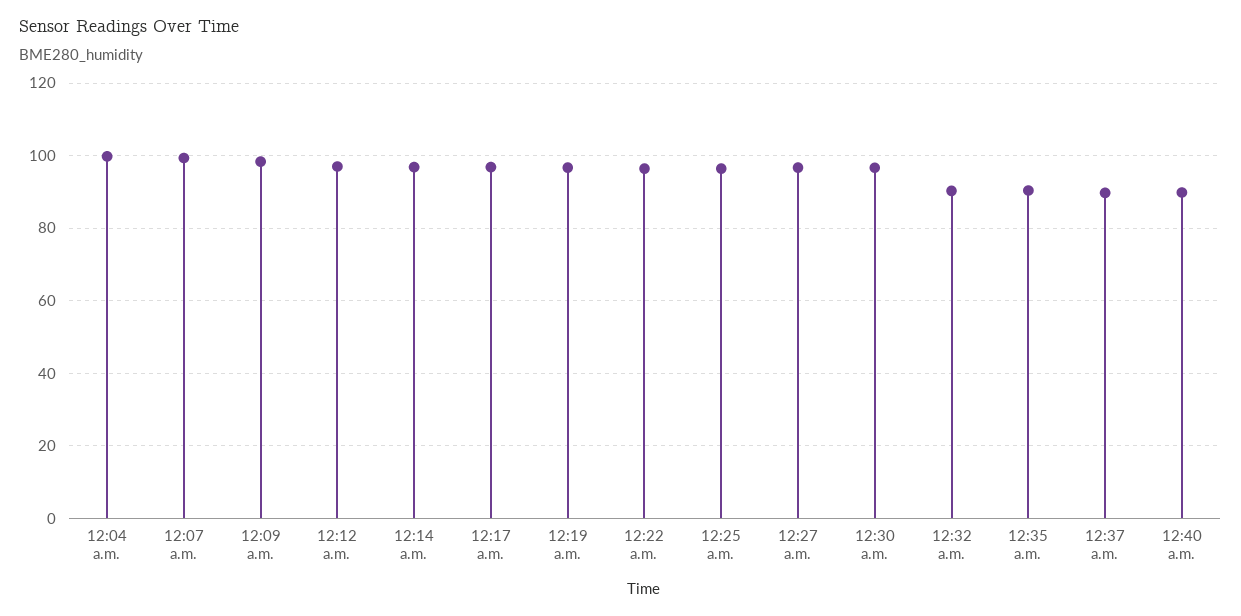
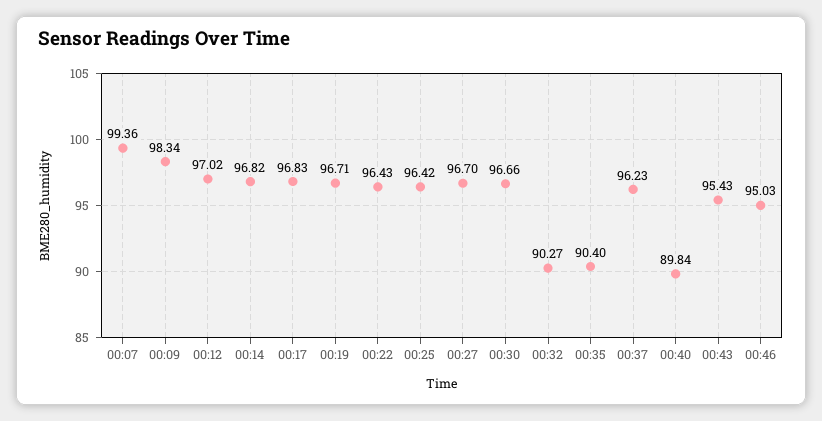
12:04 a.m.: 100 -> none
12:37 a.m.: 90 -> 96.23
00:43: none -> 95.43
00:46: none -> 95.03

